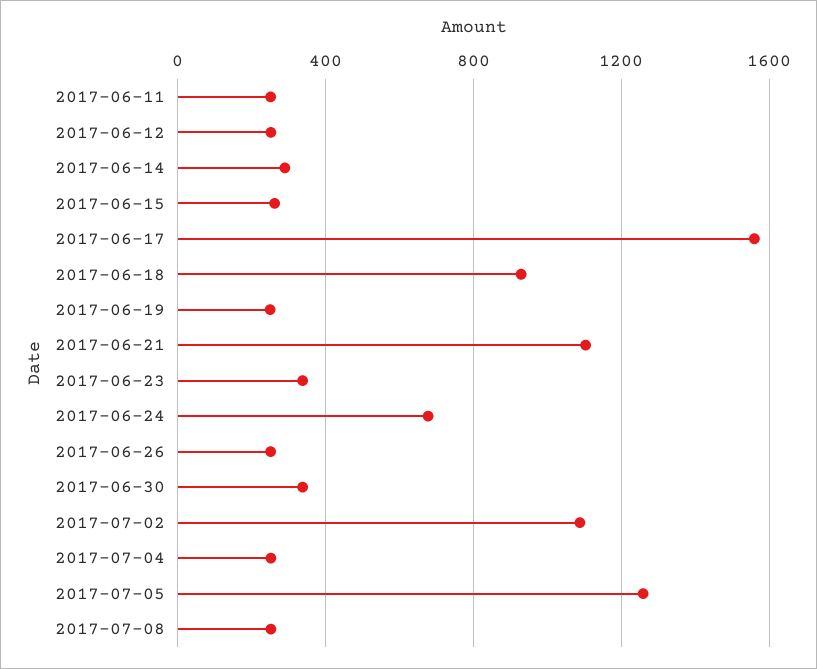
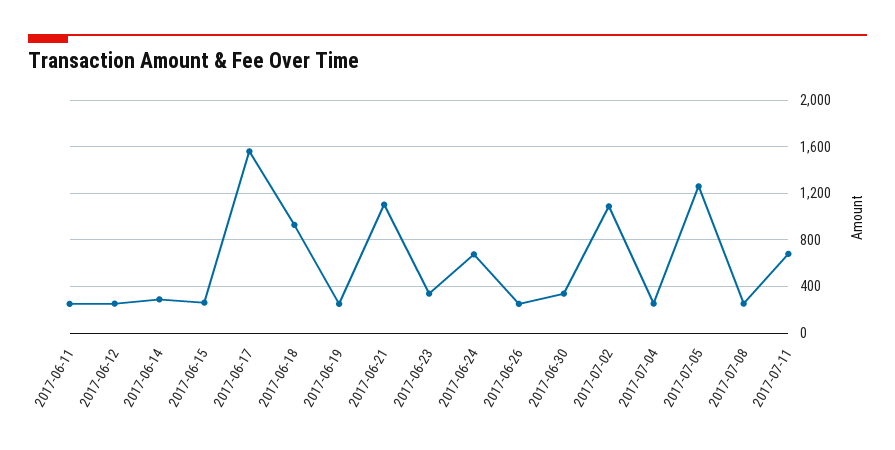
2017-07-11: none -> 700

